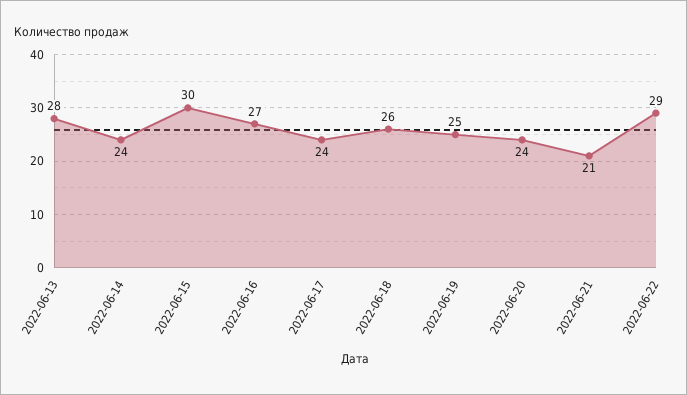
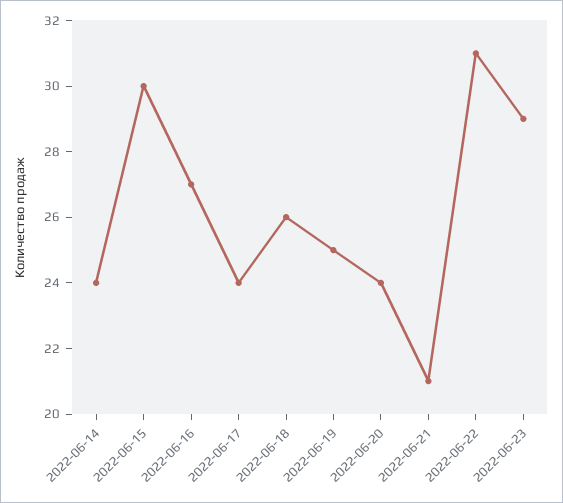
2022-06-13: 28 -> none
2022-06-22: 29 -> 31
2022-06-23: none -> 29

